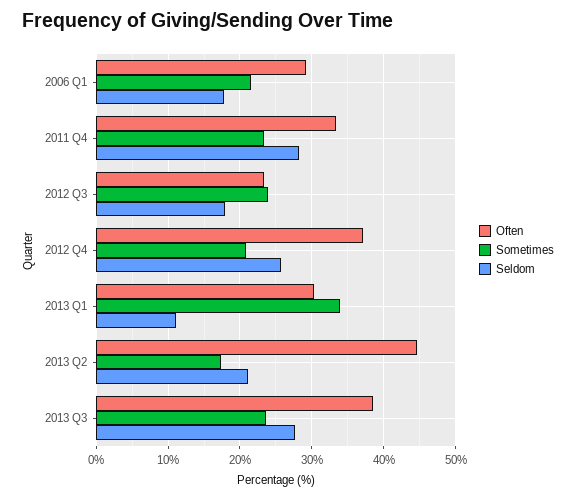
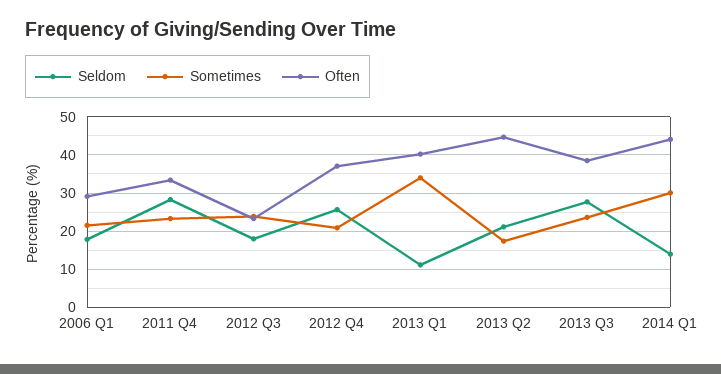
Often, 2013 Q1: 30 -> 40
Seldom, 2014 Q1: none -> 14
Sometimes, 2014 Q1: none -> 30
Often, 2014 Q1: none -> 44

